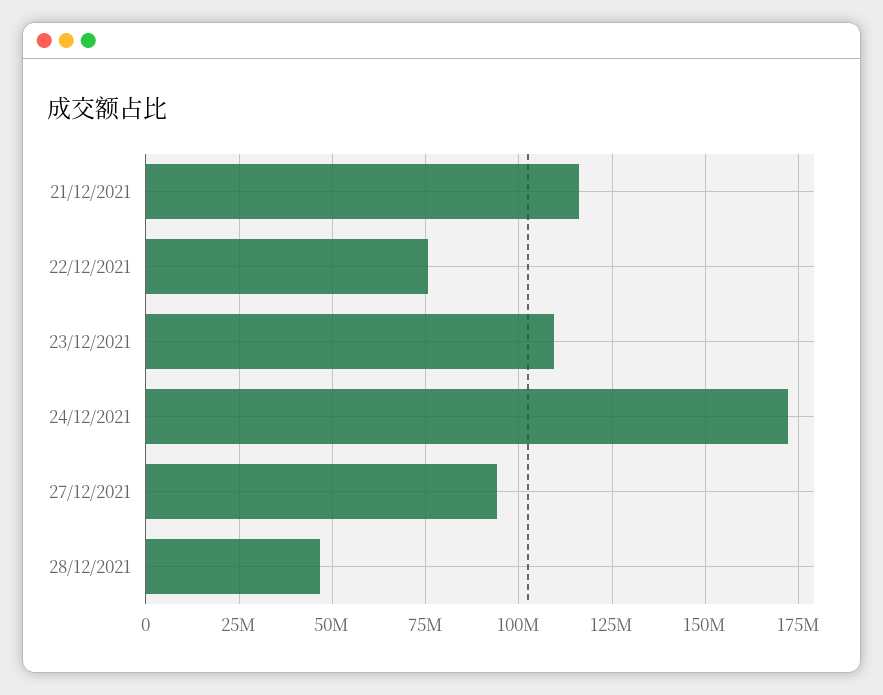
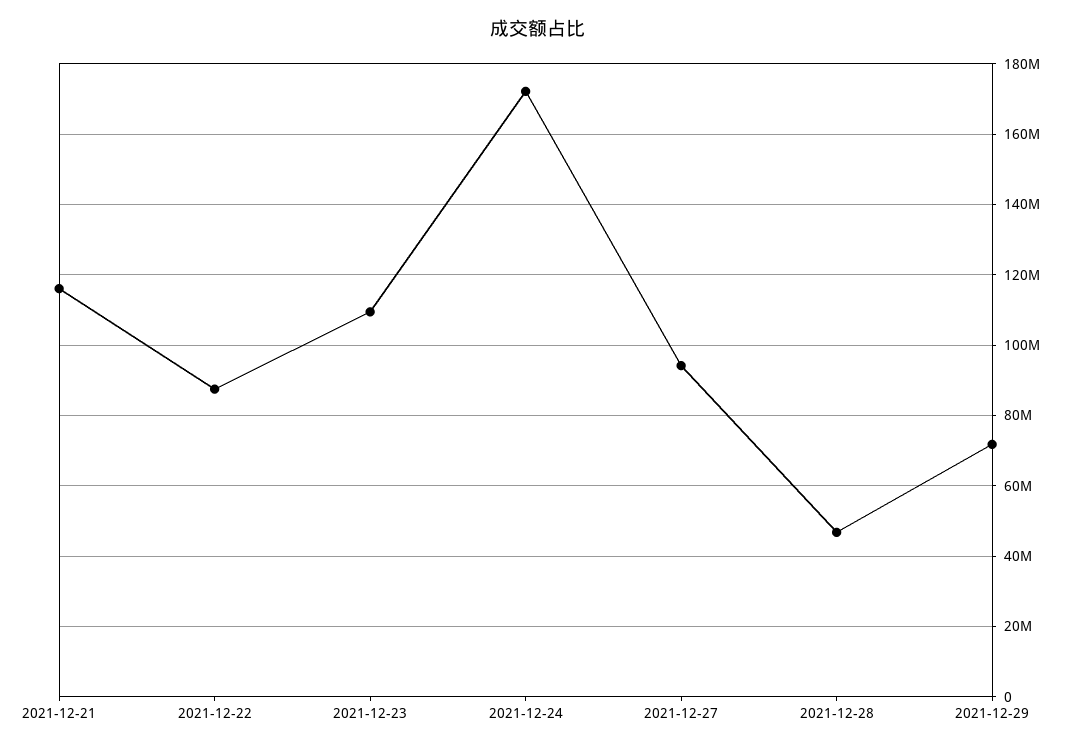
22/12/2021: 75000000 -> 88000000
2021-12-29: none -> 72000000

